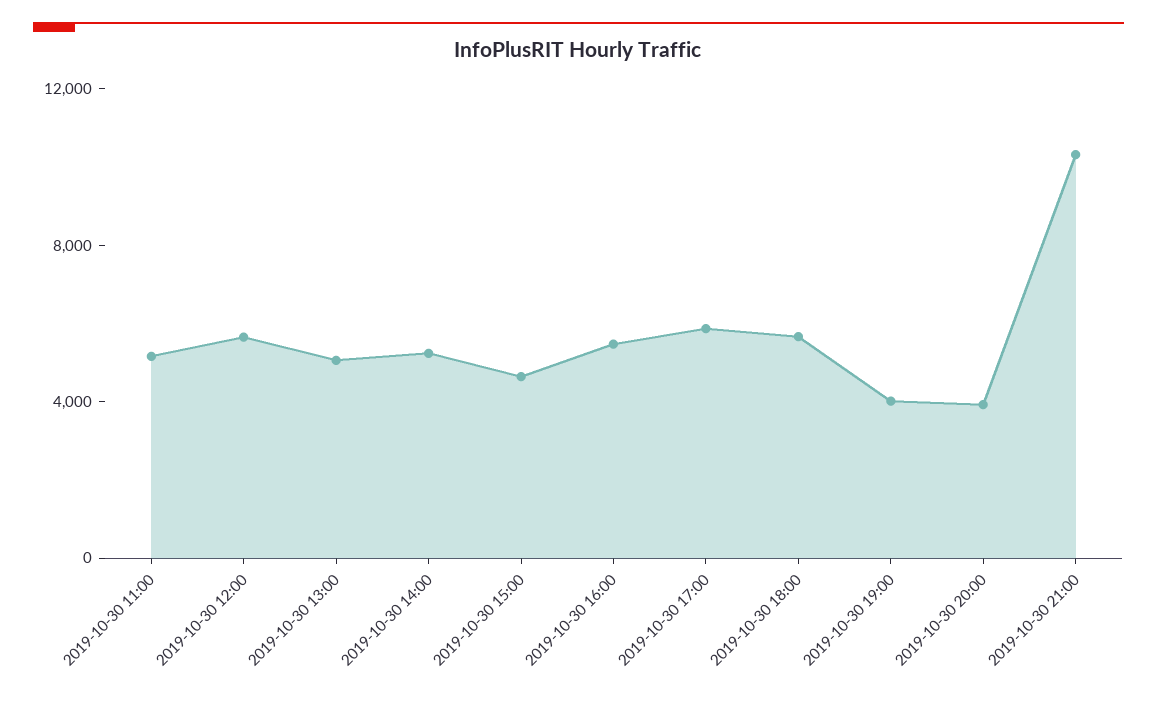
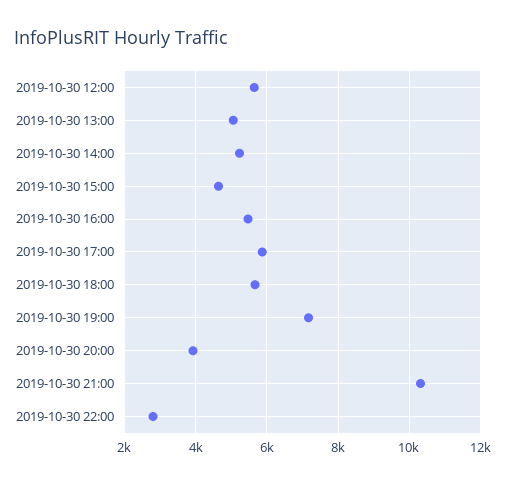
2019-10-30 11:00: 5000 -> none
2019-10-30 19:00: 4000 -> 7200
2019-10-30 22:00: none -> 2800

